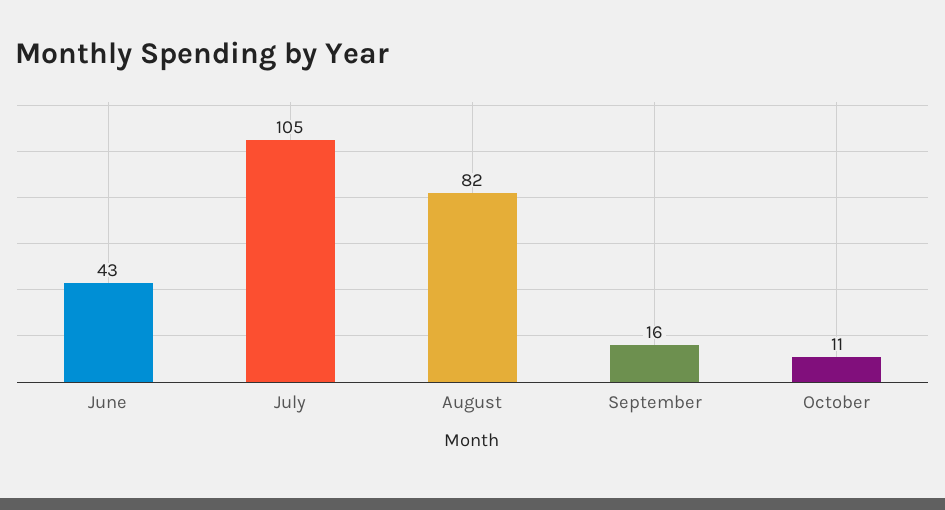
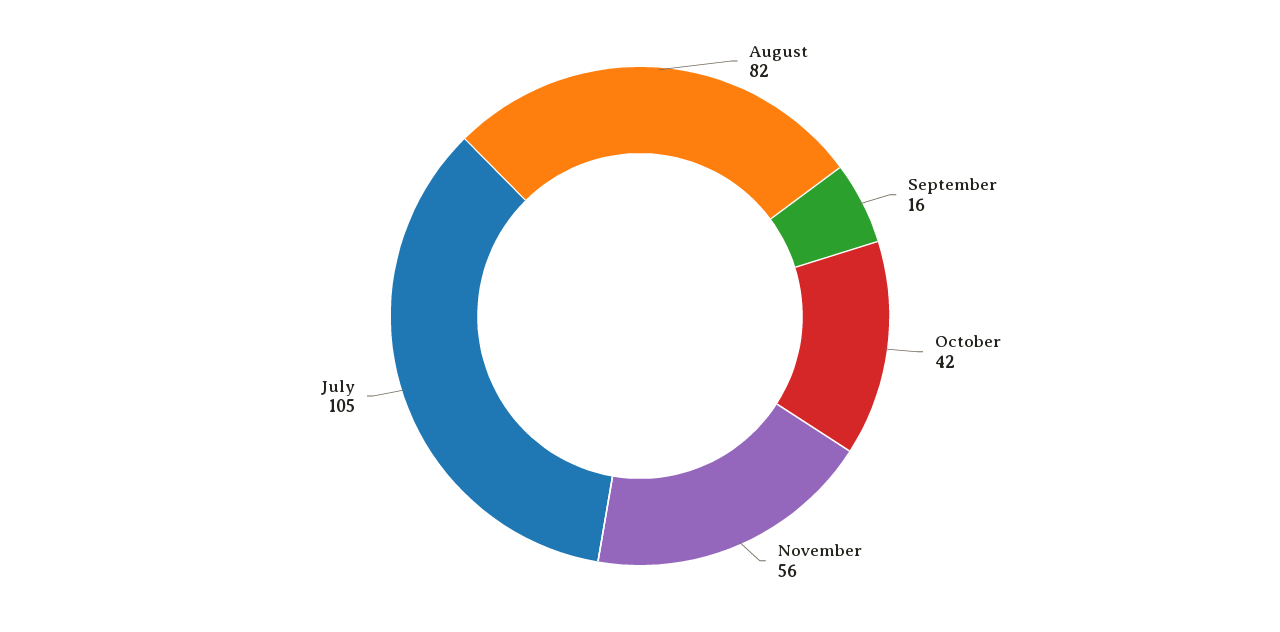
June: 43 -> none
October: 11 -> 42
November: none -> 56

